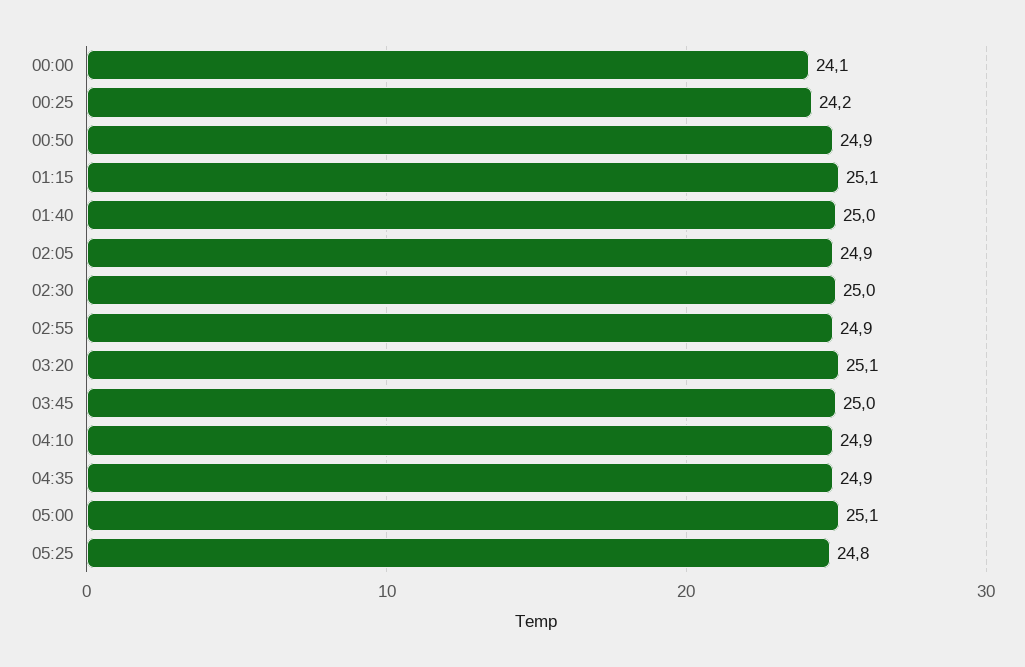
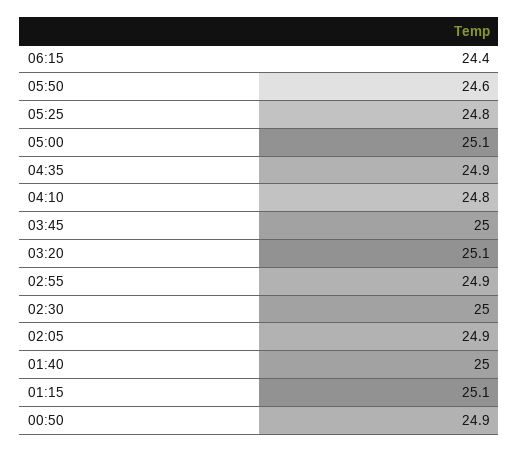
00:00: 24.1 -> none
00:25: 24.2 -> none
04:10: 24.9 -> 24.8
06:15: none -> 24.4
05:50: none -> 24.6

